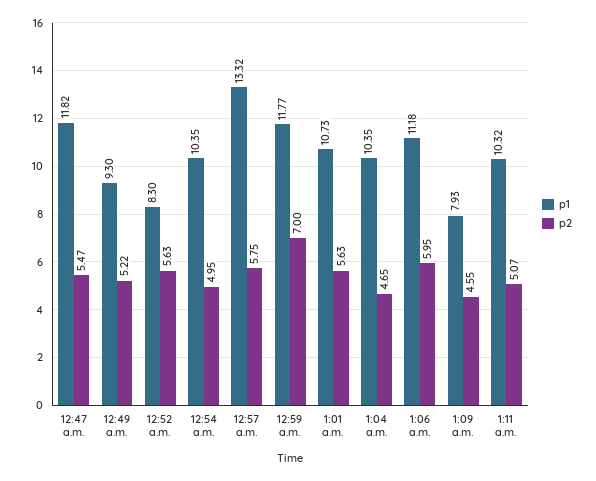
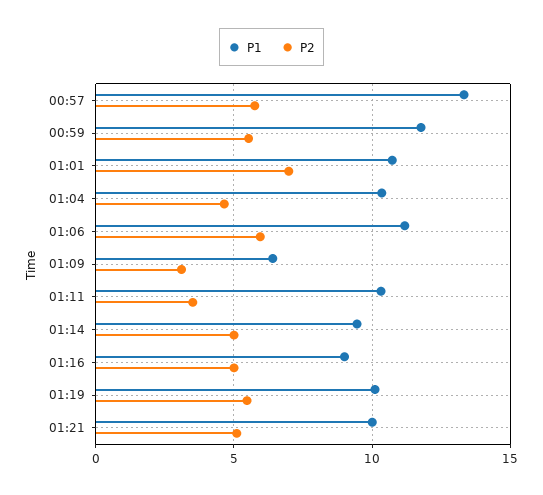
p1, 12:47 a.m.: 11.82 -> none
p2, 12:47 a.m.: 5.47 -> none
p1, 12:49 a.m.: 9.3 -> none
p2, 12:49 a.m.: 5.22 -> none
p1, 12:52 a.m.: 8.3 -> none
p2, 12:52 a.m.: 5.63 -> none
p1, 12:54 a.m.: 10.35 -> none
p2, 12:54 a.m.: 4.95 -> none
p2, 12:59 a.m.: 7 -> 5.5
p2, 1:01 a.m.: 5.63 -> 7
p1, 1:09 a.m.: 7.93 -> 6.5
p2, 1:09 a.m.: 4.55 -> 3
p2, 1:11 a.m.: 5.07 -> 3.5
p1, 01:14: none -> 9.5
p2, 01:14: none -> 5
p1, 01:16: none -> 9
p2, 01:16: none -> 5
p1, 01:19: none -> 10
p2, 01:19: none -> 5.5
p1, 01:21: none -> 10
p2, 01:21: none -> 5

